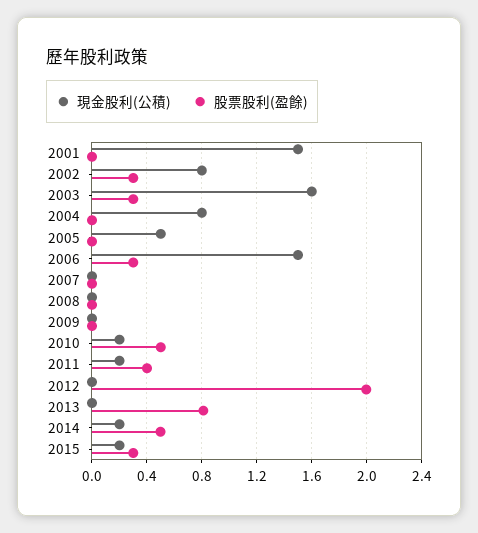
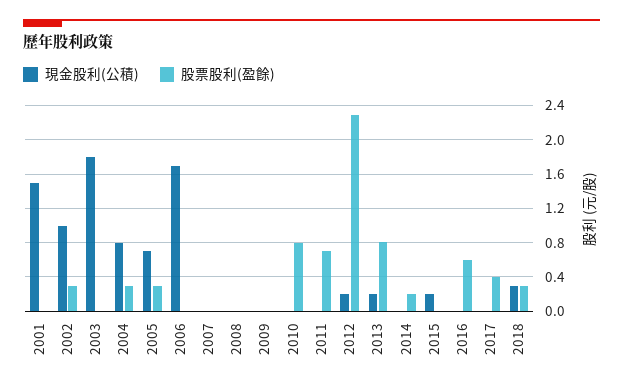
現金股利(公積), 2002: 0.8 -> 1
現金股利(公積), 2003: 1.6 -> 1.8
股票股利(盈餘), 2003: 0.3 -> 0
股票股利(盈餘), 2004: 0 -> 0.3
現金股利(公積), 2005: 0.5 -> 0.7
股票股利(盈餘), 2005: 0 -> 0.3
現金股利(公積), 2006: 1.5 -> 1.7
股票股利(盈餘), 2006: 0.3 -> 0
現金股利(公積), 2010: 0.2 -> 0
股票股利(盈餘), 2010: 0.5 -> 0.8
現金股利(公積), 2011: 0.2 -> 0
股票股利(盈餘), 2011: 0.4 -> 0.7
現金股利(公積), 2012: 0 -> 0.2
股票股利(盈餘), 2012: 2 -> 2.3
現金股利(公積), 2013: 0 -> 0.2
現金股利(公積), 2014: 0.2 -> 0
股票股利(盈餘), 2014: 0.5 -> 0.2
股票股利(盈餘), 2015: 0.3 -> 0
現金股利(公積), 2016: none -> 0
股票股利(盈餘), 2016: none -> 0.6
現金股利(公積), 2017: none -> 0
股票股利(盈餘), 2017: none -> 0.4
現金股利(公積), 2018: none -> 0.3
股票股利(盈餘), 2018: none -> 0.3

